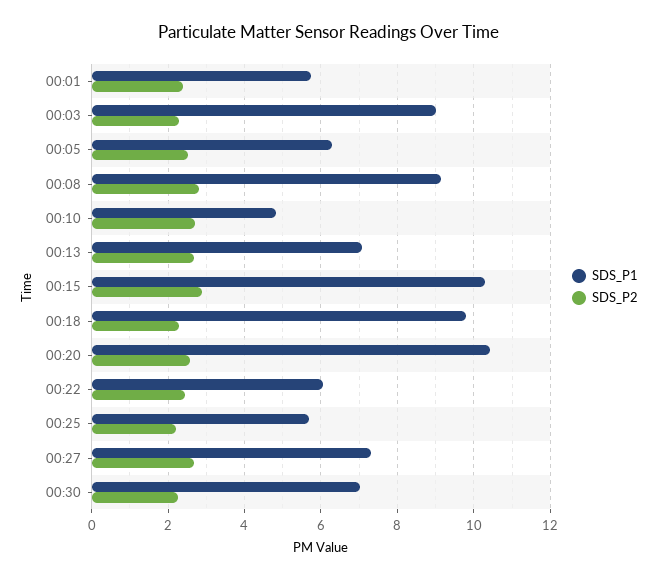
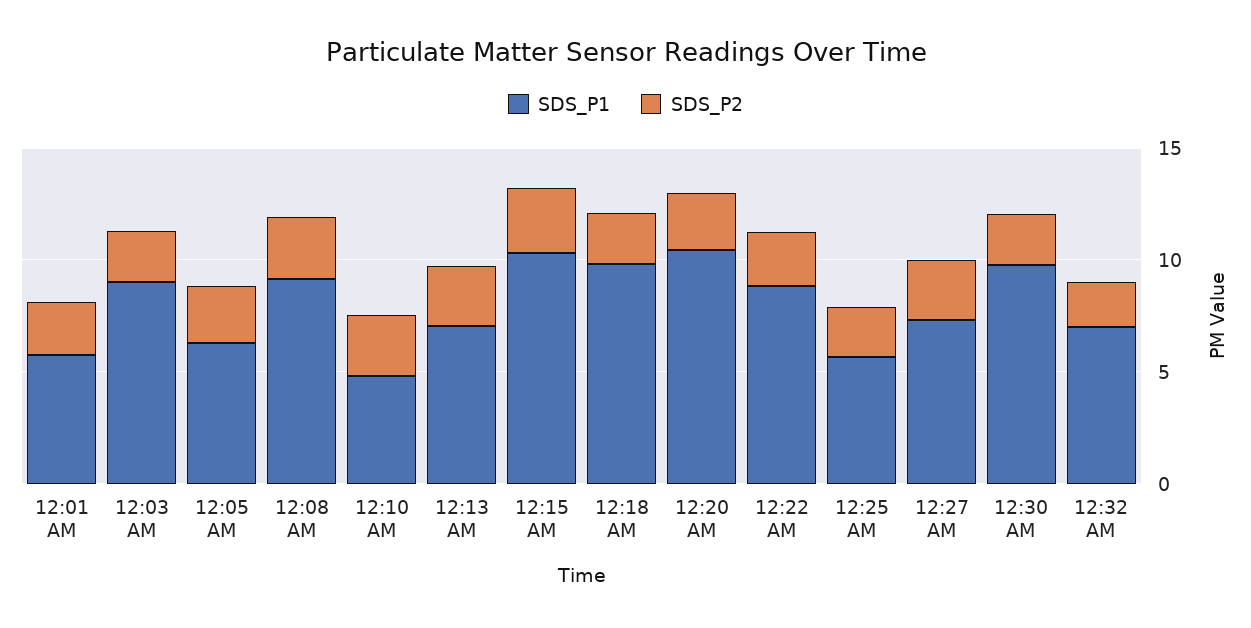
SDS_P1, 00:22: 6 -> 9
SDS_P1, 00:30: 7 -> 10
SDS_P1, 12:32 AM: none -> 7
SDS_P2, 12:32 AM: none -> 2

